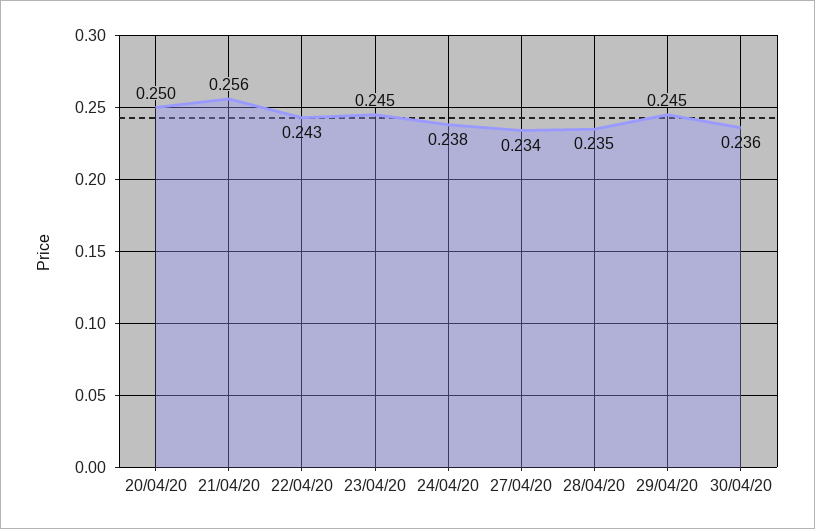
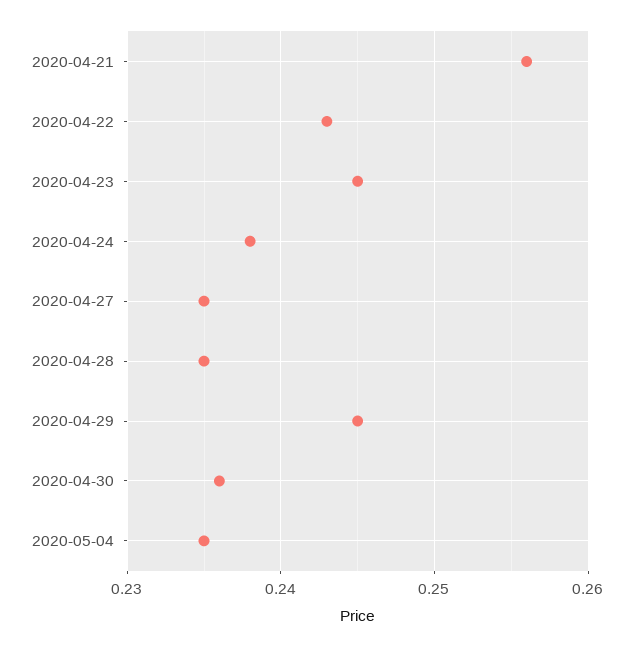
20/04/20: 0.25 -> none
27/04/20: 0.234 -> 0.235
2020-05-04: none -> 0.235

